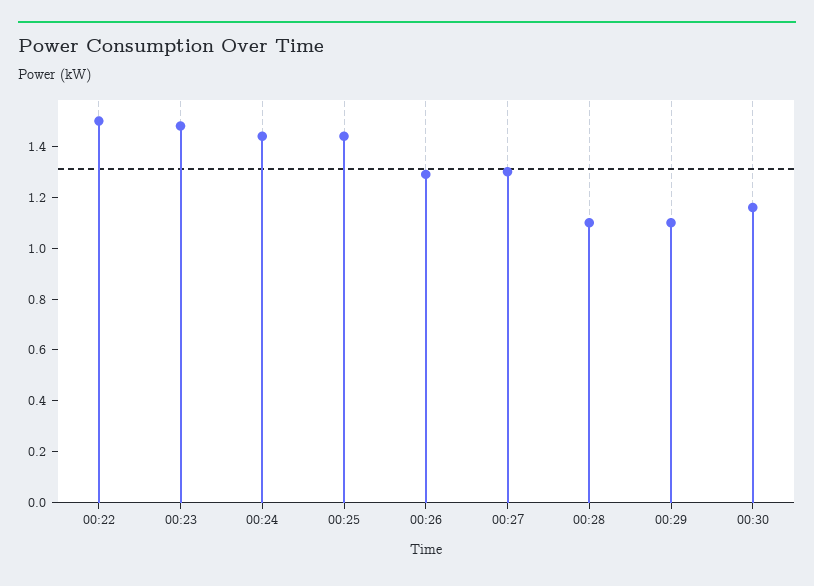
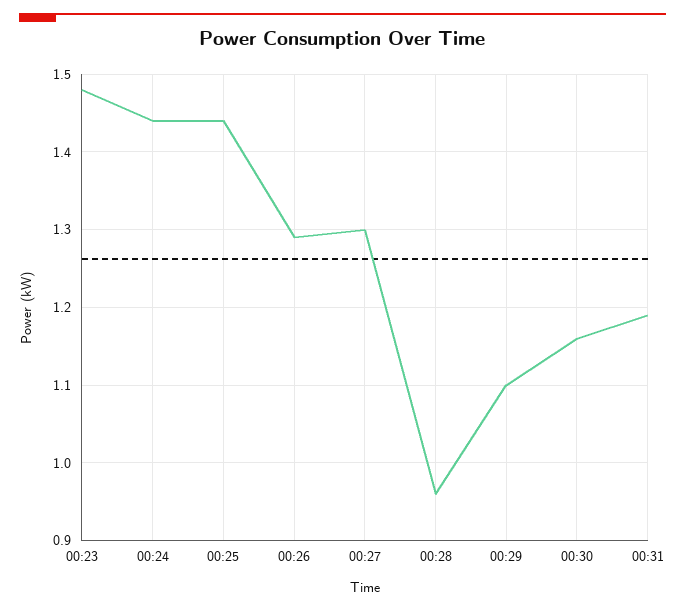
00:22: 1.5 -> none
00:28: 1.1 -> 0.96
00:31: none -> 1.19

